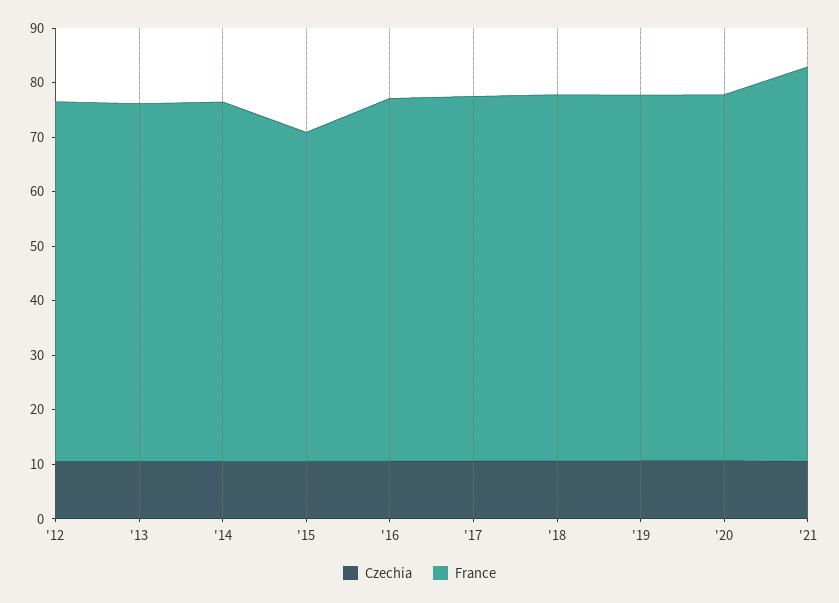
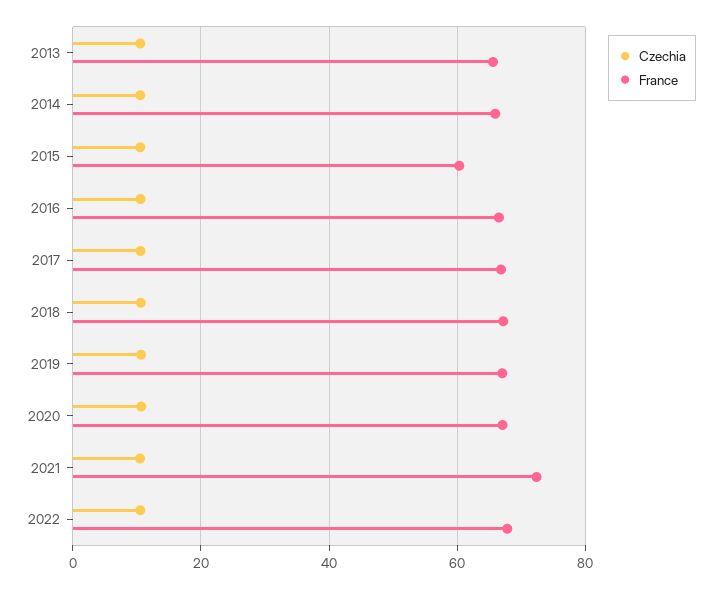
Czechia, '12: 10 -> none
France, '12: 66 -> none
Czechia, 2022: none -> 10
France, 2022: none -> 68

